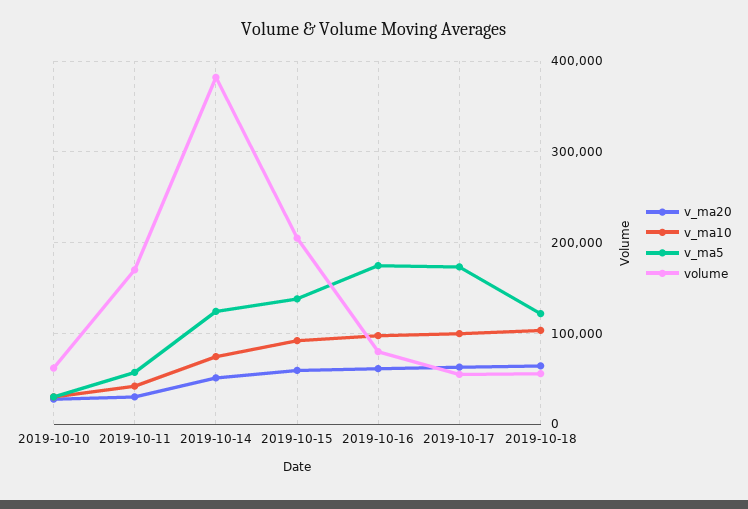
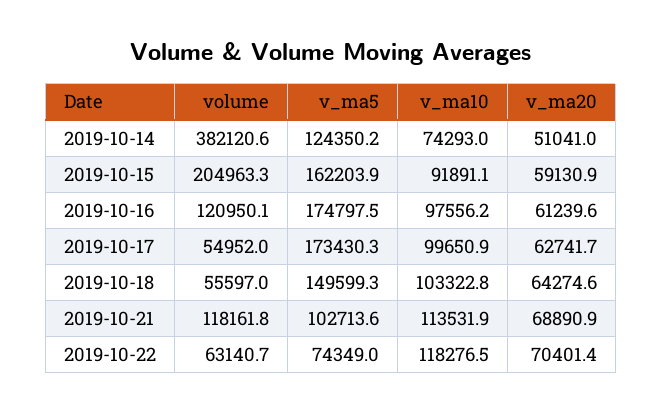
v_ma20, 2019-10-10: 30000 -> none
v_ma10, 2019-10-10: 30000 -> none
v_ma5, 2019-10-10: 30000 -> none
volume, 2019-10-10: 60000 -> none
v_ma20, 2019-10-11: 30000 -> none
v_ma10, 2019-10-11: 40000 -> none
v_ma5, 2019-10-11: 60000 -> none
volume, 2019-10-11: 170000 -> none
v_ma5, 2019-10-15: 140000 -> 162203.9
volume, 2019-10-16: 80000 -> 120950.1
v_ma5, 2019-10-18: 120000 -> 149599.3
volume, 2019-10-21: none -> 118161.8
v_ma5, 2019-10-21: none -> 102713.6
v_ma10, 2019-10-21: none -> 113531.9
v_ma20, 2019-10-21: none -> 68890.9
volume, 2019-10-22: none -> 63140.7
v_ma5, 2019-10-22: none -> 74349
v_ma10, 2019-10-22: none -> 118276.5
v_ma20, 2019-10-22: none -> 70401.4

